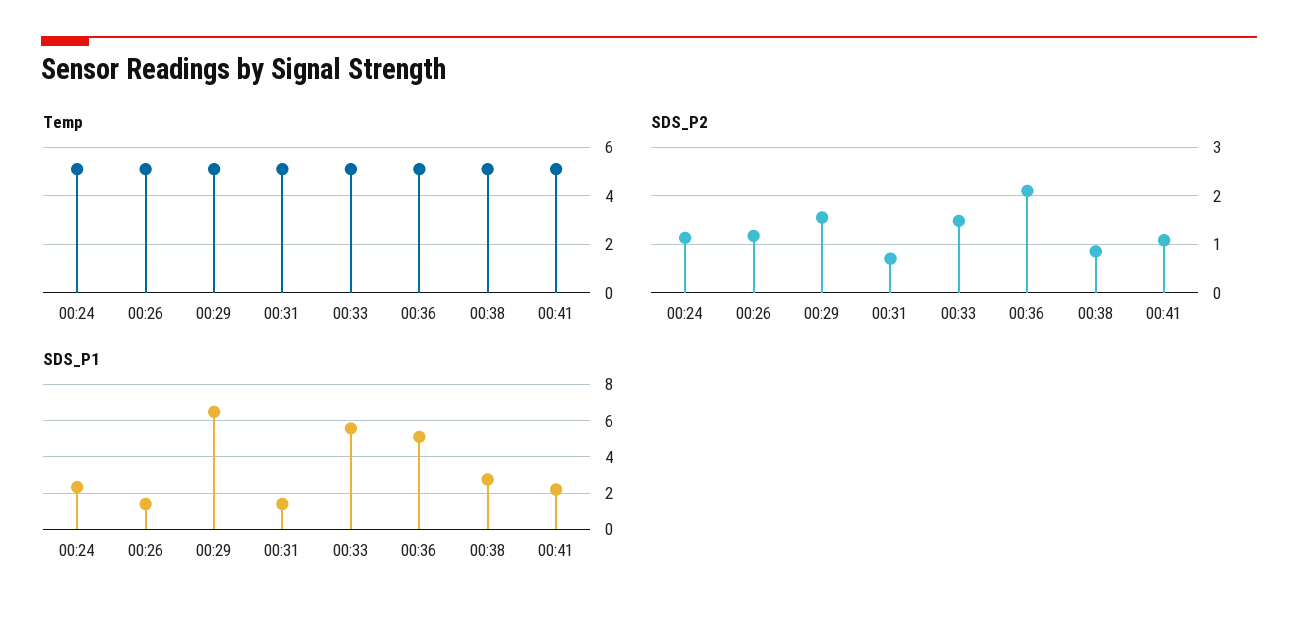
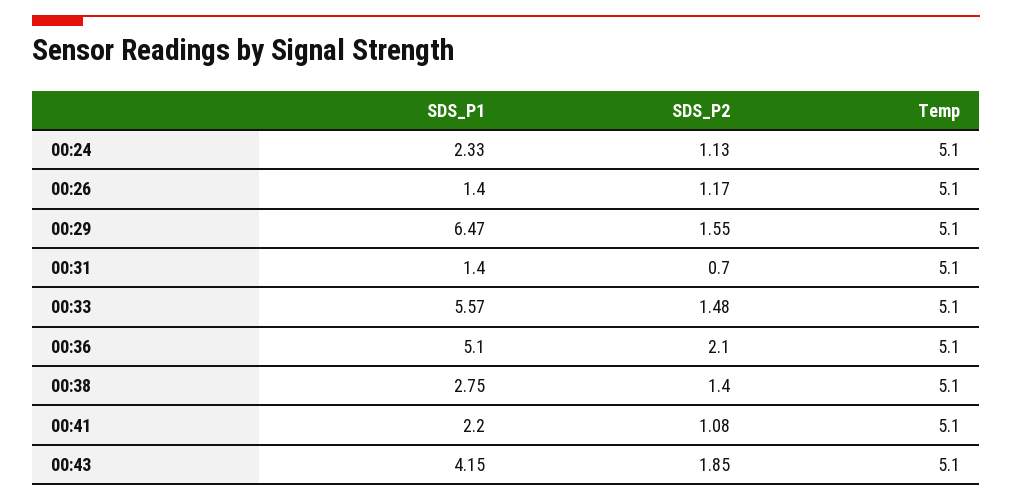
SDS_P2, 00:38: 0.8 -> 1.4
SDS_P1, 00:43: none -> 4.15
SDS_P2, 00:43: none -> 1.85
Temp, 00:43: none -> 5.1

